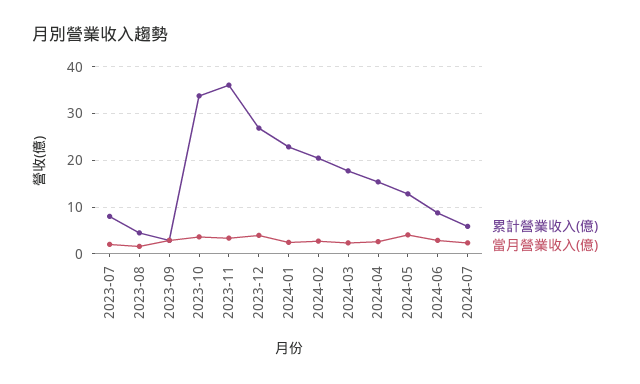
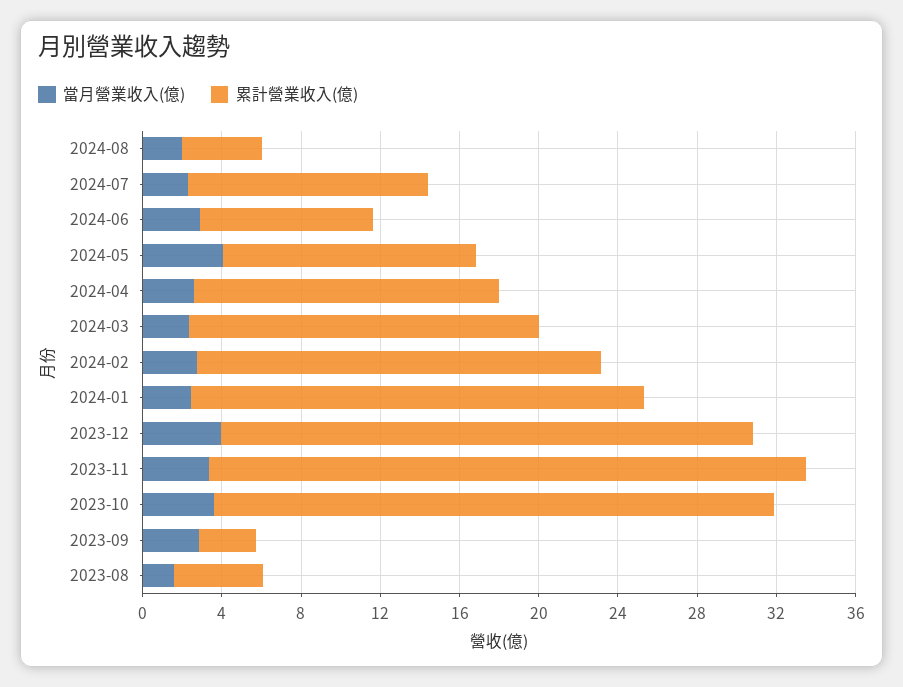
累計營業收入(億), 2023-07: 8 -> none
當月營業收入(億), 2023-07: 2 -> none
累計營業收入(億), 2023-10: 34 -> 28
累計營業收入(億), 2023-11: 36 -> 30
累計營業收入(億), 2024-07: 6 -> 12
當月營業收入(億), 2024-08: none -> 2
累計營業收入(億), 2024-08: none -> 4

